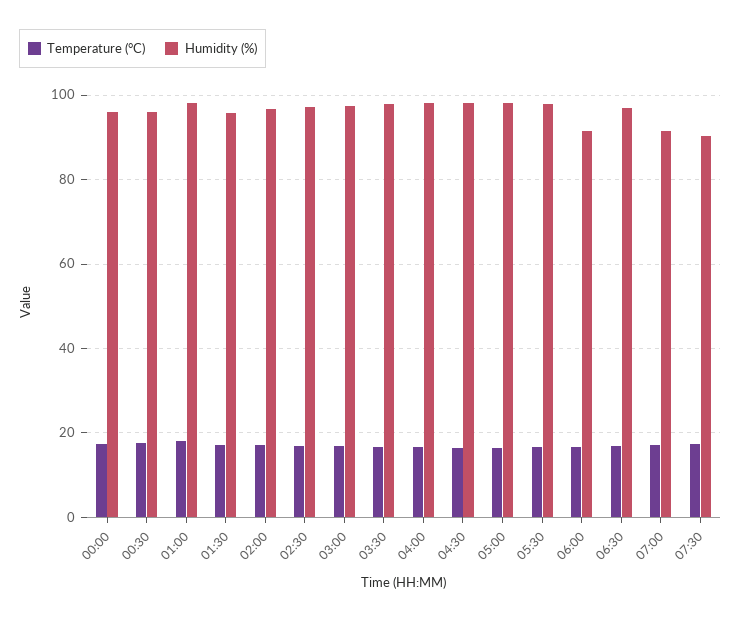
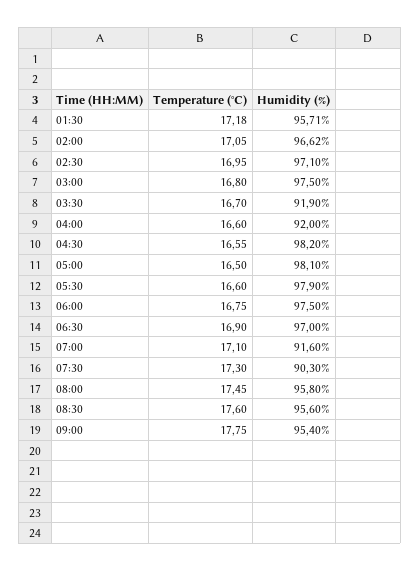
Temperature (°C), 00:00: 18 -> none
Humidity (%), 00:00: 96 -> none
Temperature (°C), 00:30: 18 -> none
Humidity (%), 00:30: 96 -> none
Temperature (°C), 01:00: 18 -> none
Humidity (%), 01:00: 98 -> none
Humidity (%), 03:30: 98 -> 91.9
Humidity (%), 04:00: 98 -> 92
Humidity (%), 06:00: 92 -> 97.5
Temperature (°C), 08:00: none -> 17.45
Humidity (%), 08:00: none -> 95.8
Temperature (°C), 08:30: none -> 17.6
Humidity (%), 08:30: none -> 95.6
Temperature (°C), 09:00: none -> 17.75
Humidity (%), 09:00: none -> 95.4

